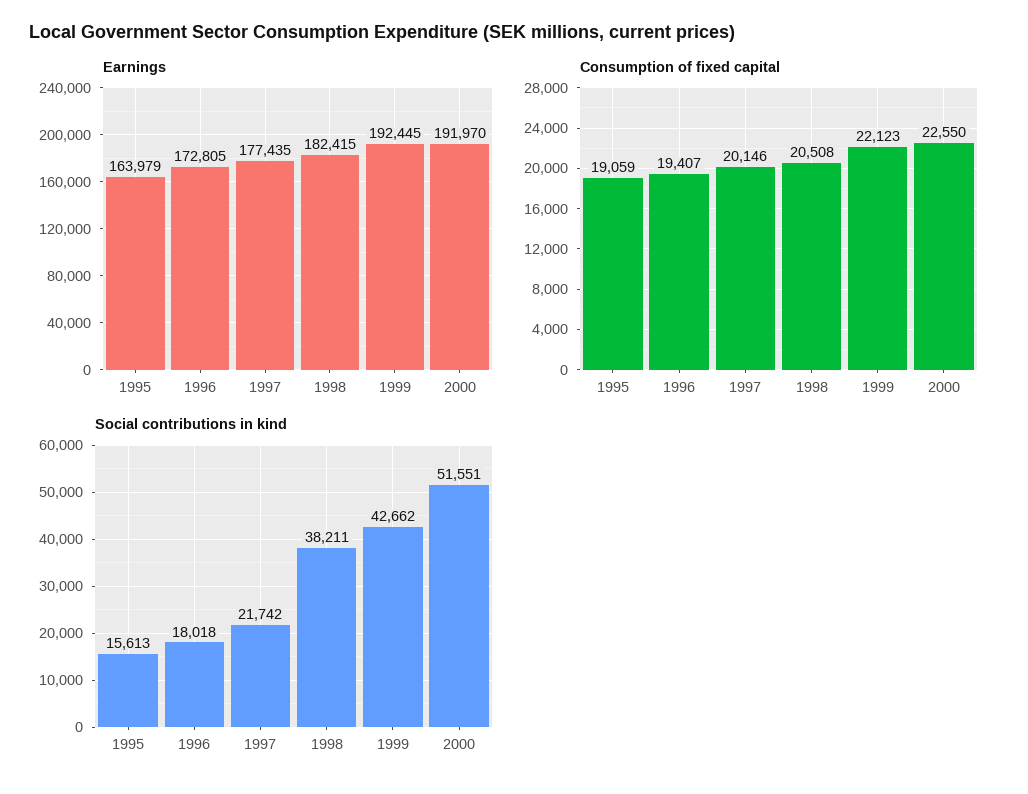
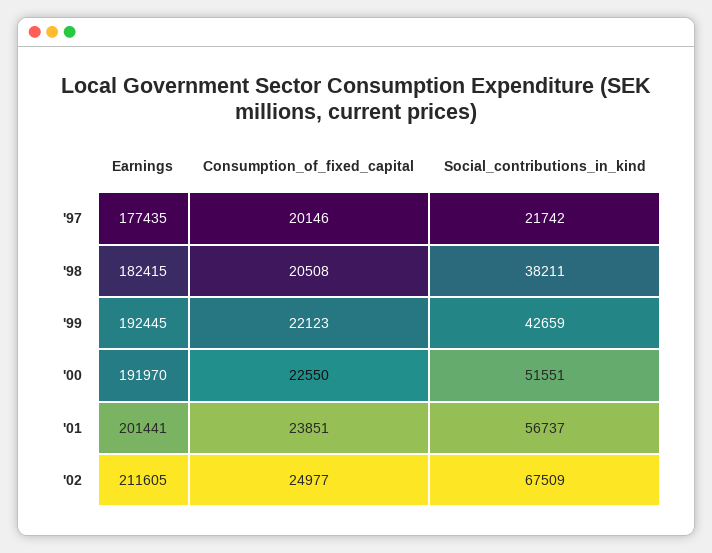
Earnings, 1995: 163979 -> none
Earnings, 1996: 172805 -> none
Consumption of fixed capital, 1995: 19059 -> none
Consumption of fixed capital, 1996: 19407 -> none
Social contributions in kind, 1995: 15613 -> none
Social contributions in kind, 1996: 18018 -> none
Social contributions in kind, 1999: 42662 -> 42659
Earnings, '01: none -> 201441
Consumption of fixed capital, '01: none -> 23851
Social contributions in kind, '01: none -> 56737
Earnings, '02: none -> 211605
Consumption of fixed capital, '02: none -> 24977
Social contributions in kind, '02: none -> 67509

